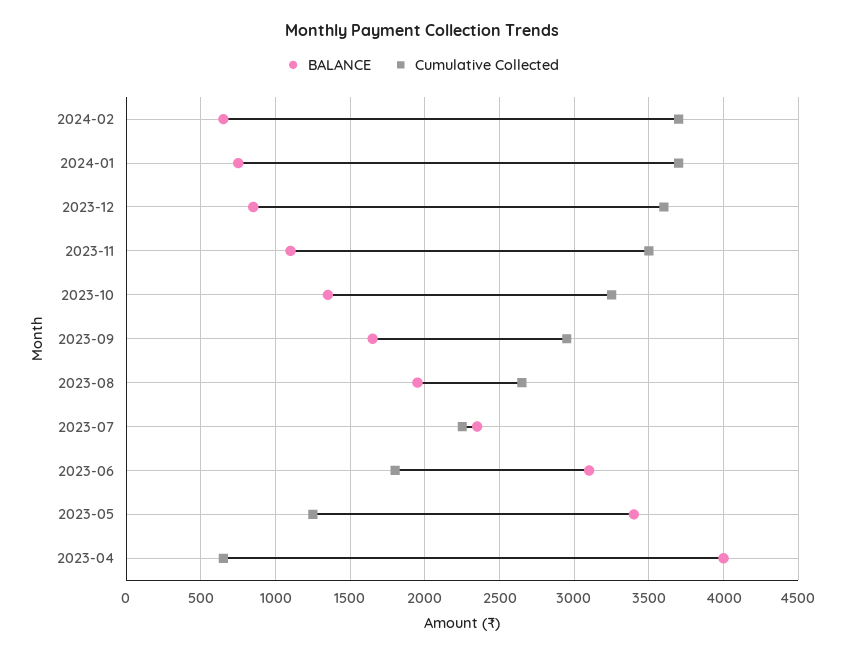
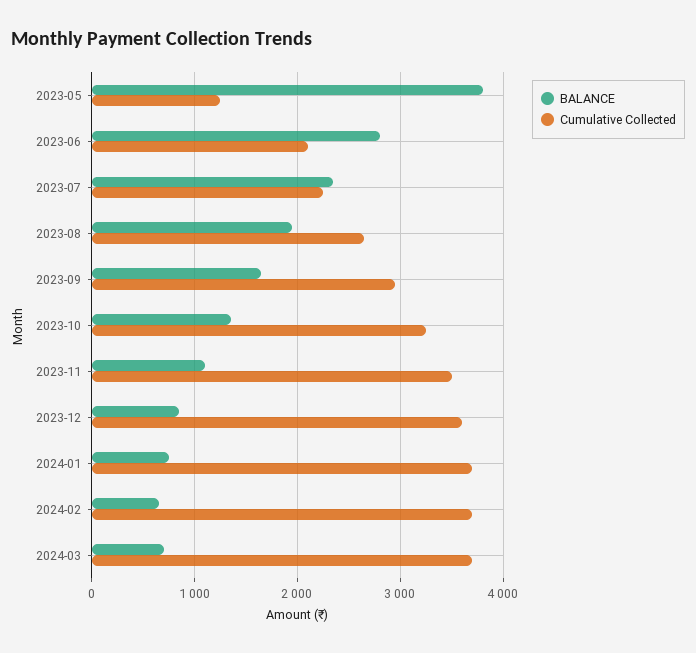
BALANCE, 2023-06: 3100 -> 2800
Cumulative Collected, 2023-06: 1800 -> 2100
BALANCE, 2023-05: 3400 -> 3800
BALANCE, 2023-04: 4000 -> none
Cumulative Collected, 2023-04: 650 -> none
BALANCE, 2024-03: none -> 700
Cumulative Collected, 2024-03: none -> 3700

